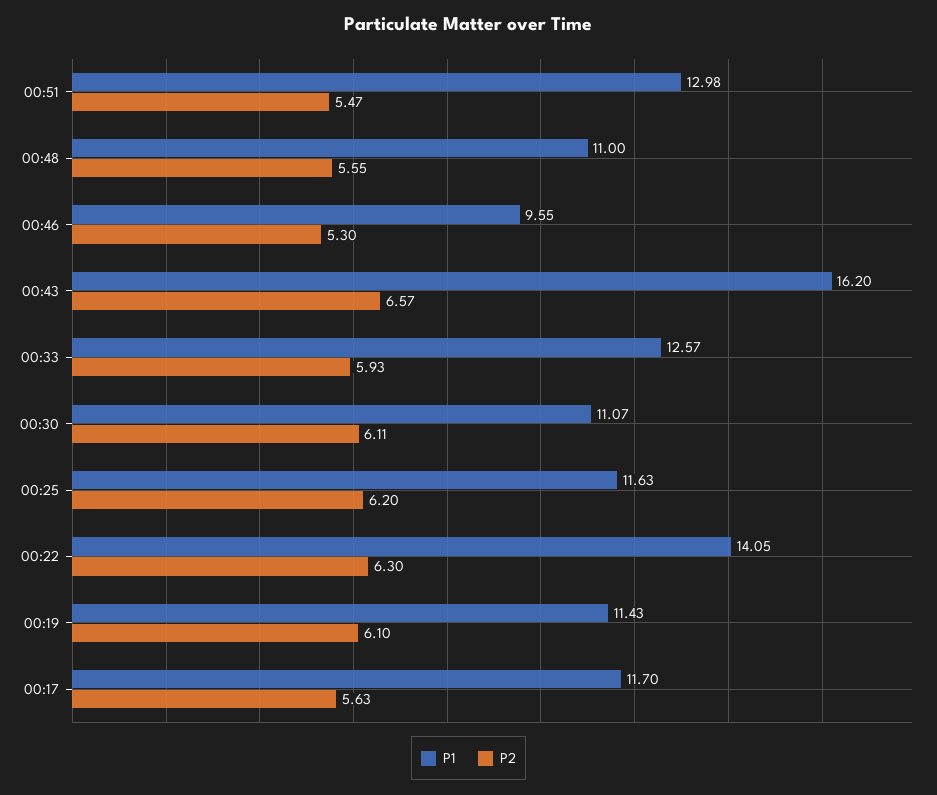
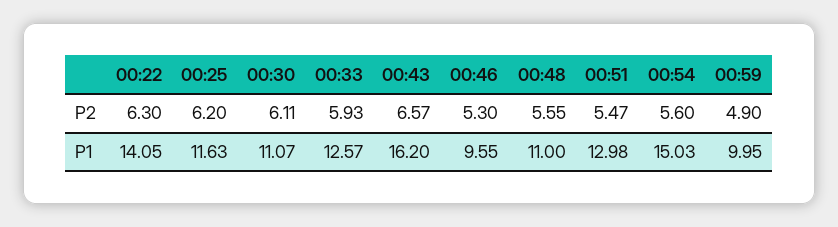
P1, 00:19: 11.43 -> none
P2, 00:19: 6.1 -> none
P1, 00:17: 11.7 -> none
P2, 00:17: 5.63 -> none
P2, 00:54: none -> 5.6
P2, 00:59: none -> 4.9
P1, 00:54: none -> 15.03
P1, 00:59: none -> 9.95

